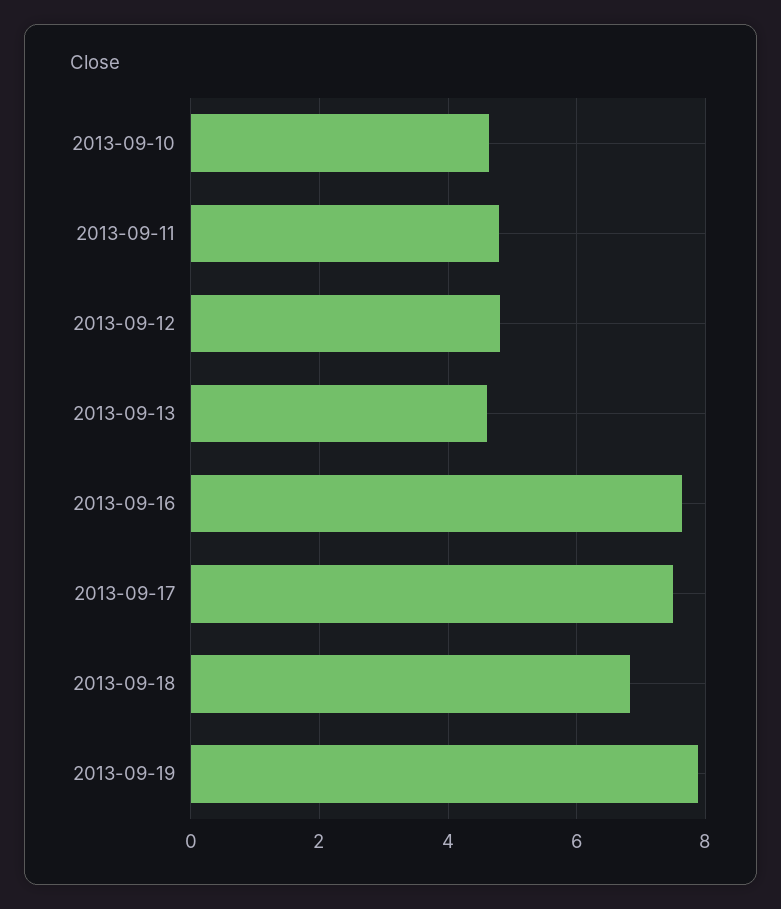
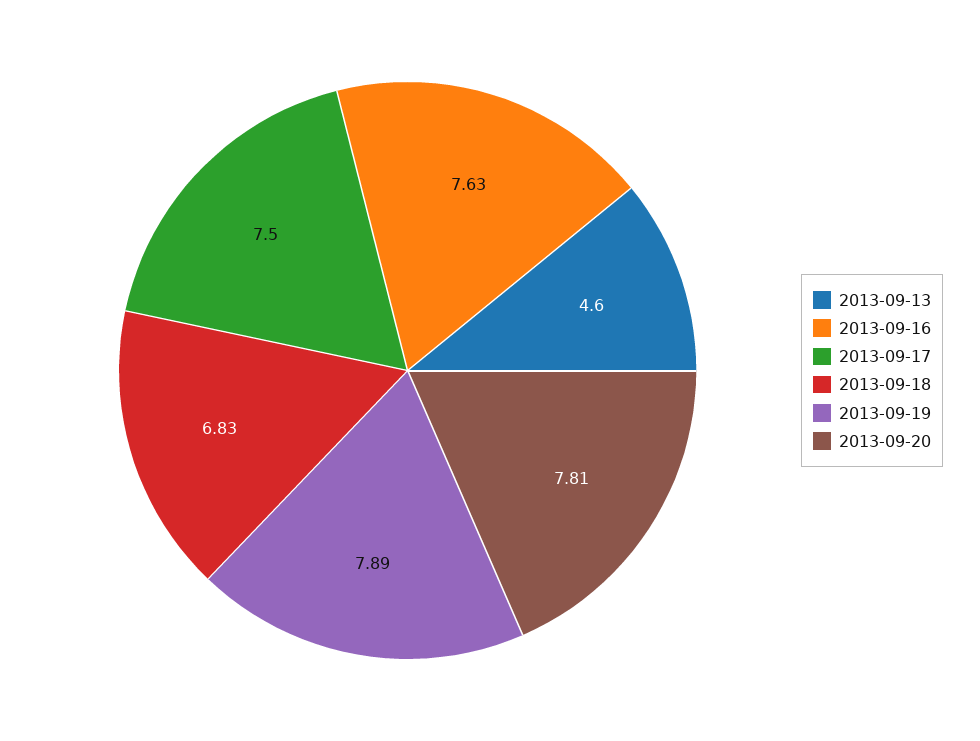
2013-09-10: 4.6 -> none
2013-09-11: 4.8 -> none
2013-09-12: 4.8 -> none
2013-09-20: none -> 7.81

